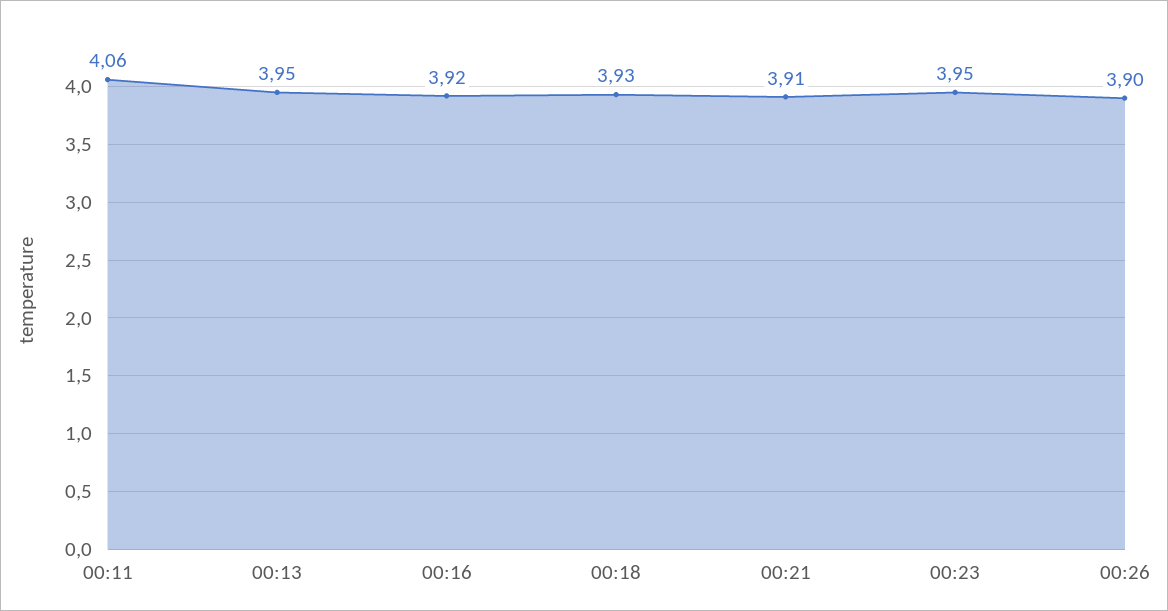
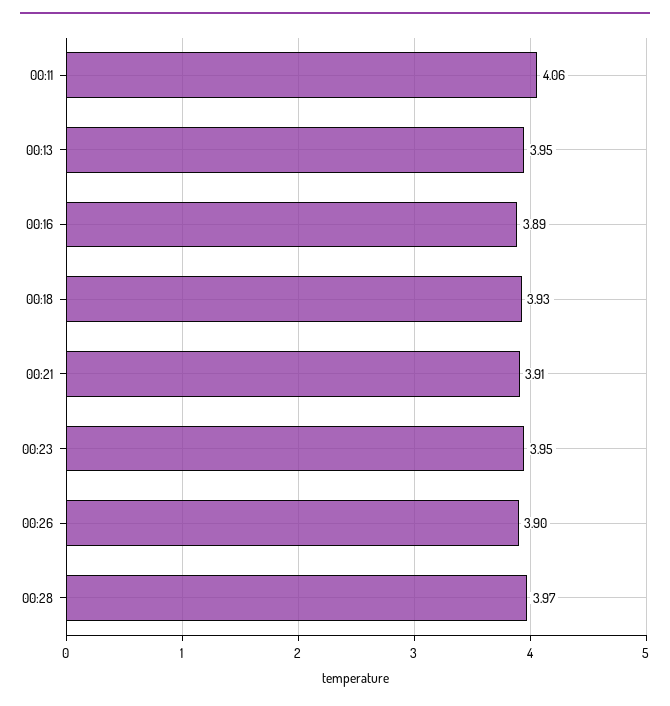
00:16: 3.92 -> 3.89
00:28: none -> 3.97

